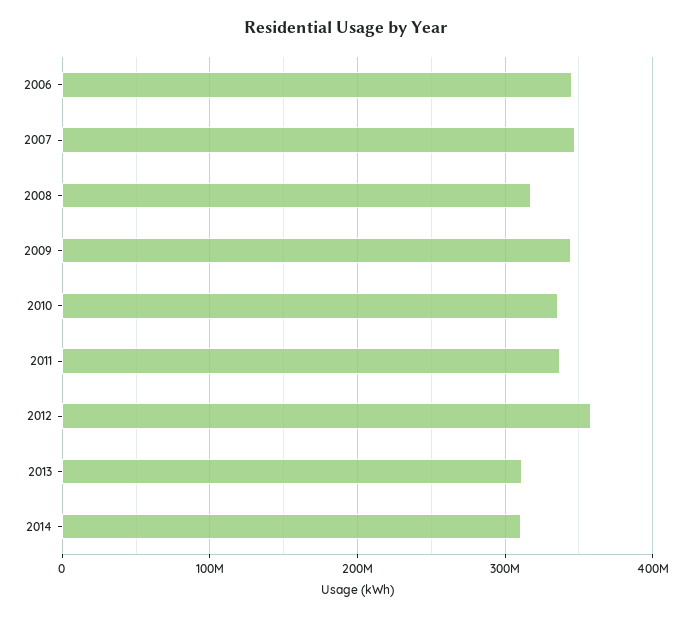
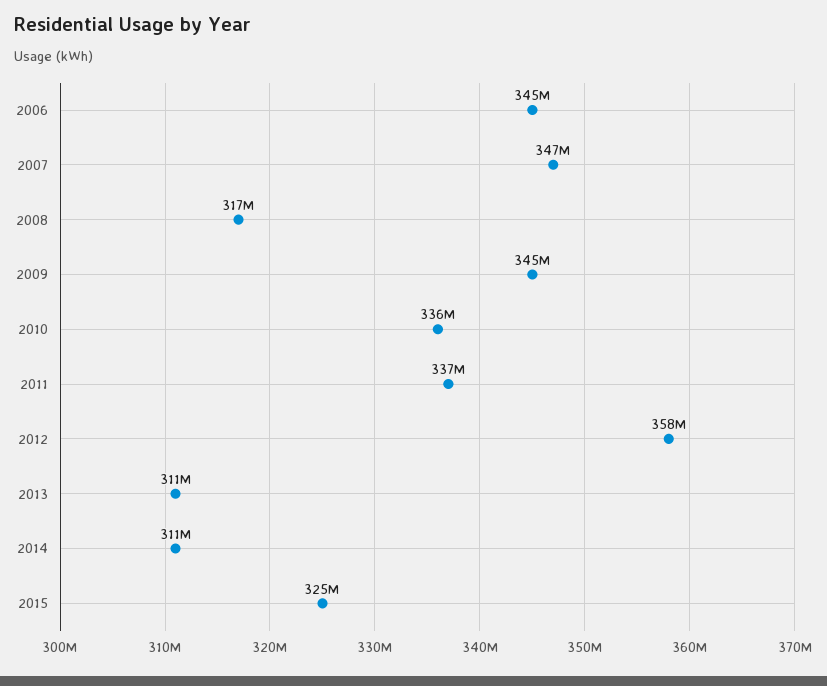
2015: none -> 325000000

